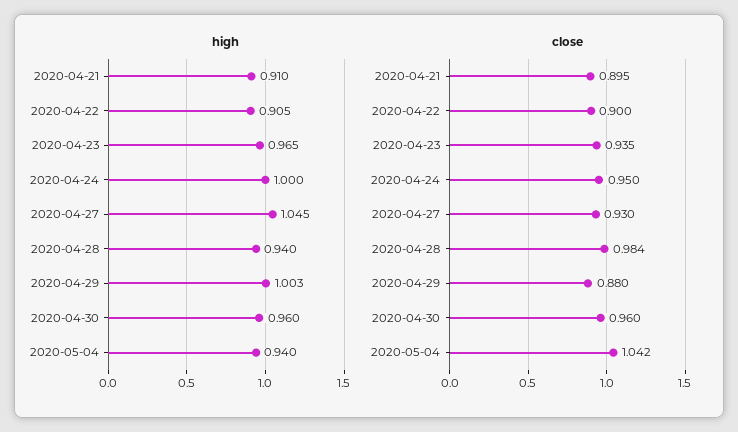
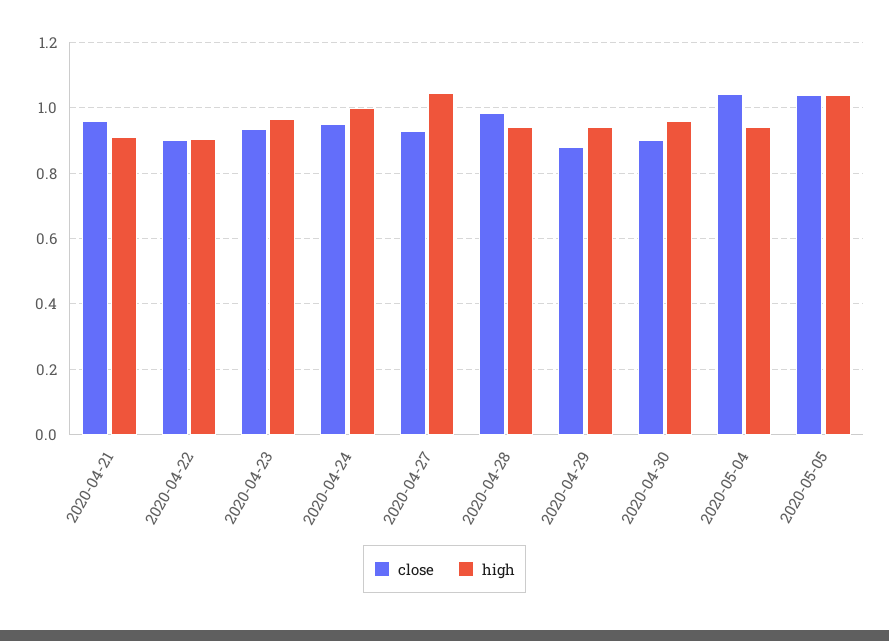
high, 2020-04-29: 1.003 -> 0.94
close, 2020-04-21: 0.895 -> 0.96
close, 2020-04-30: 0.96 -> 0.9
close, 2020-05-05: none -> 1.04
high, 2020-05-05: none -> 1.04

